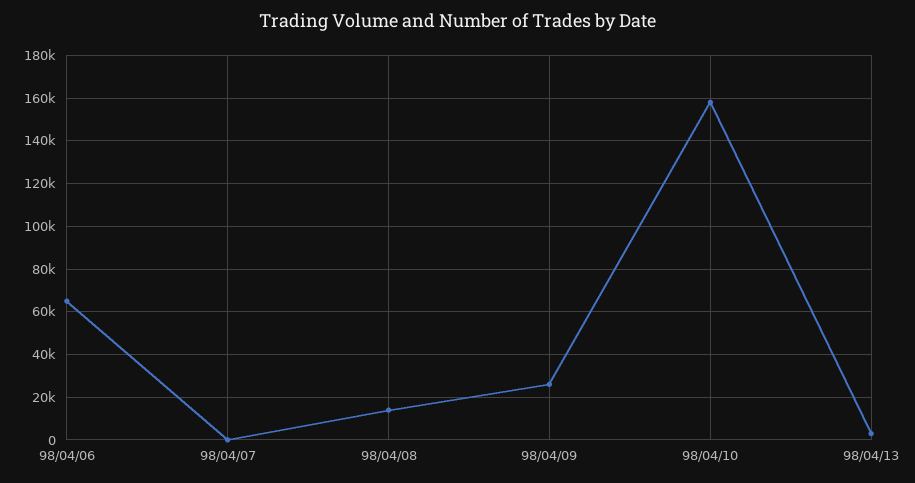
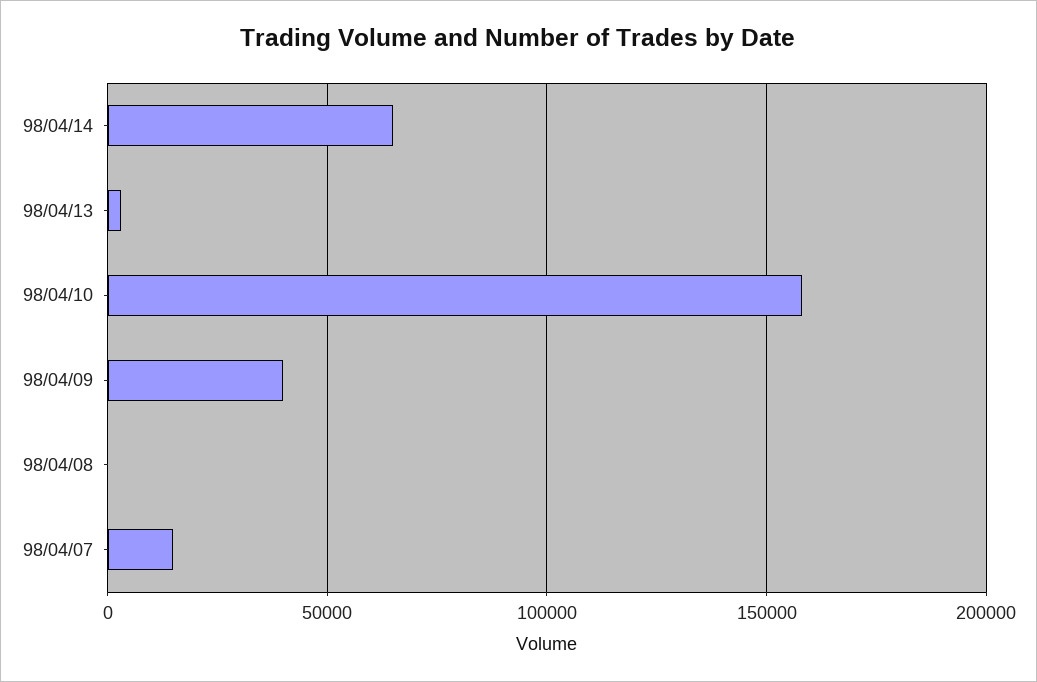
98/04/06: 65000 -> none
98/04/07: 0 -> 15000
98/04/08: 15000 -> 0
98/04/09: 25000 -> 40000
98/04/14: none -> 65000

